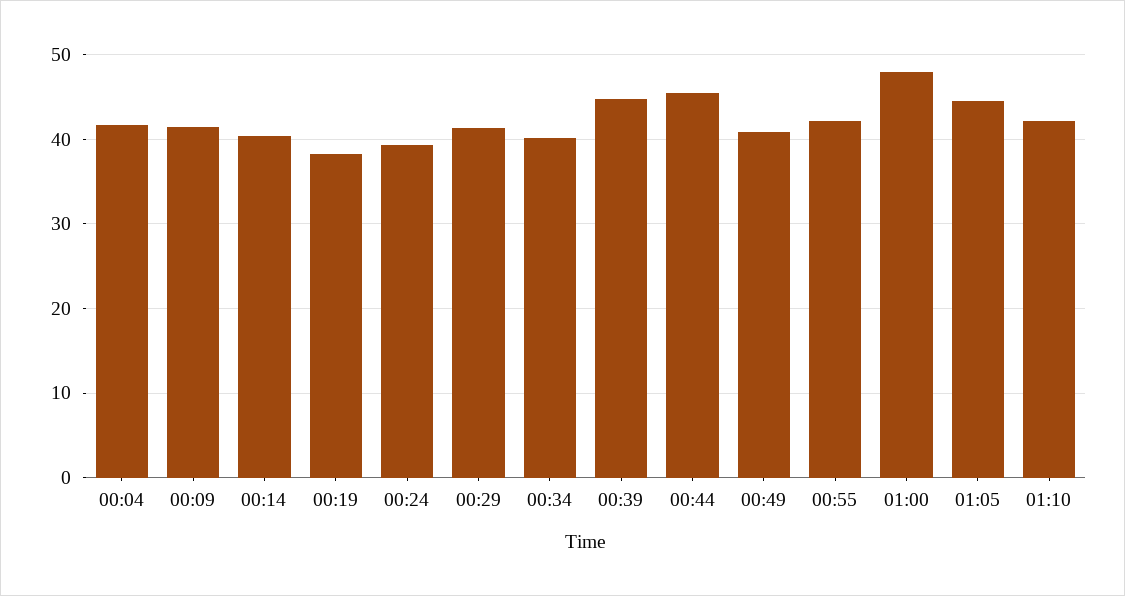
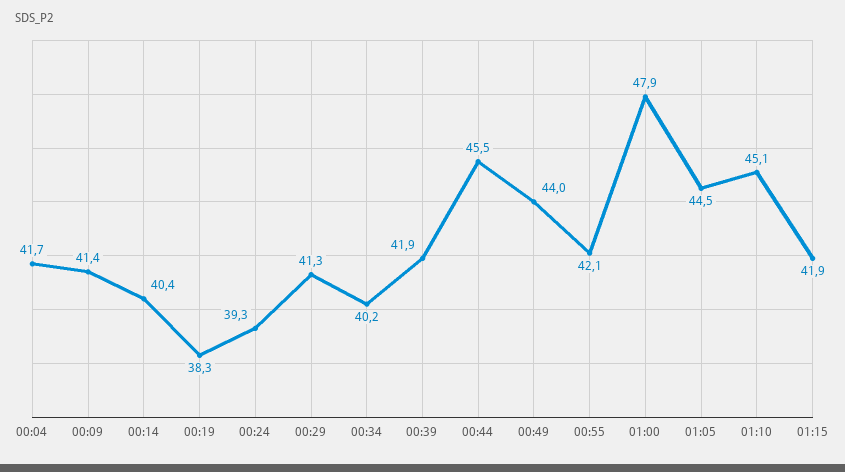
00:39: 45 -> 41.9
00:49: 41 -> 44
01:10: 42 -> 45.1
01:15: none -> 41.9

